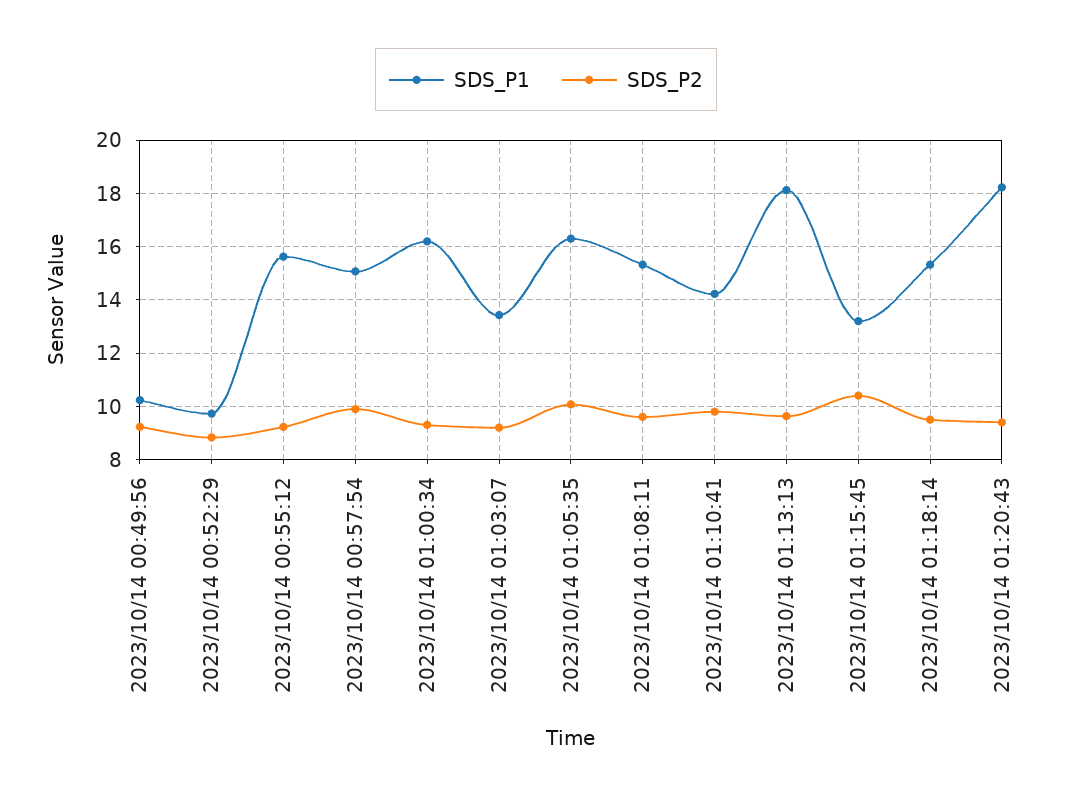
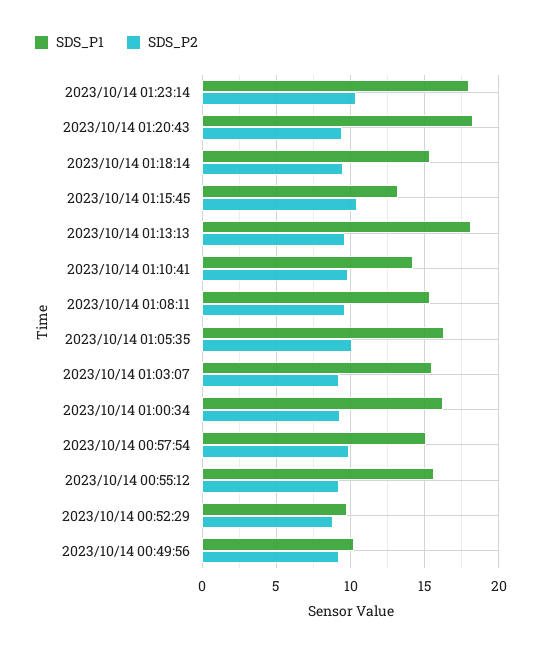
SDS_P1, 2023/10/14 01:03:07: 13.5 -> 15.5
SDS_P1, 2023/10/14 01:23:14: none -> 18
SDS_P2, 2023/10/14 01:23:14: none -> 10.5

